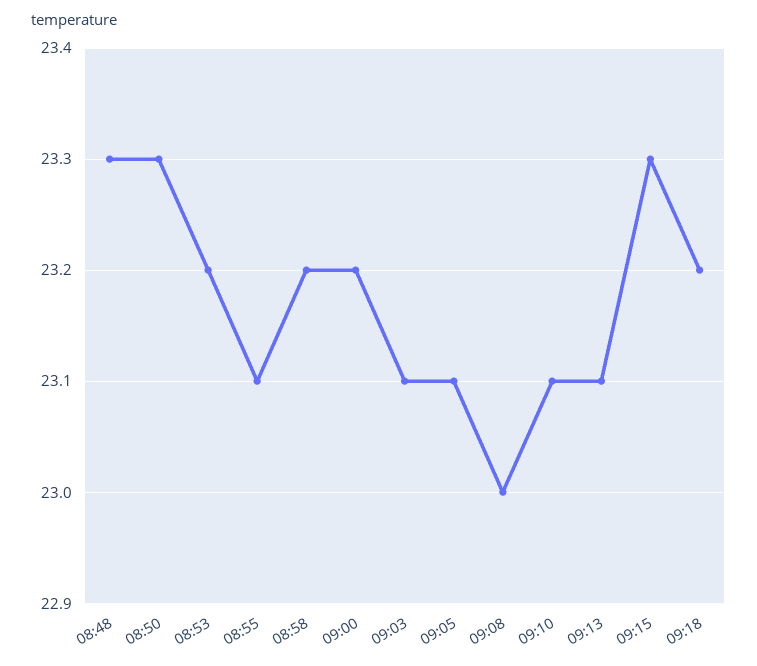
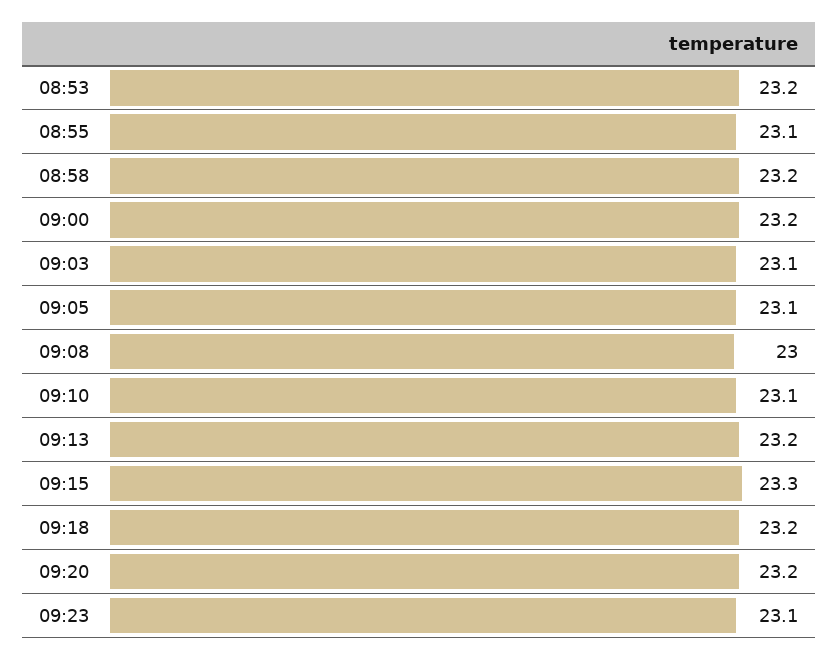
08:48: 23.3 -> none
08:50: 23.3 -> none
09:13: 23.1 -> 23.2
09:20: none -> 23.2
09:23: none -> 23.1

